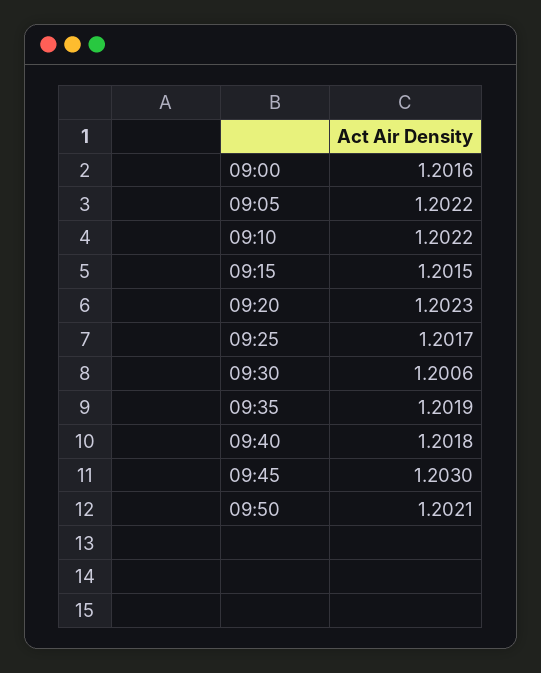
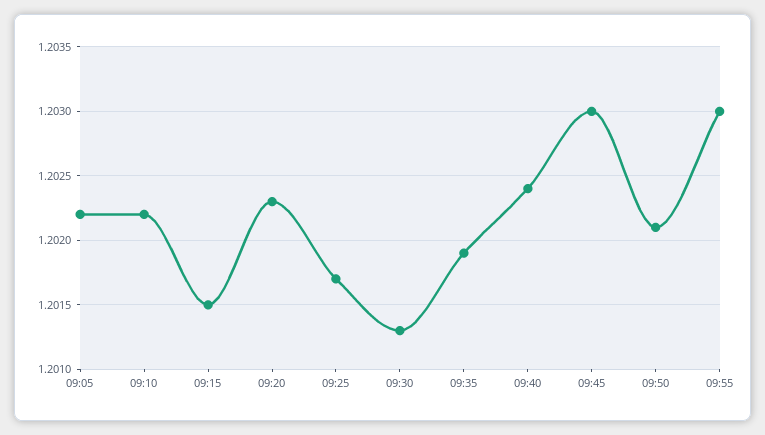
09:00: 1.2016 -> none
09:30: 1.2006 -> 1.2013
09:40: 1.2018 -> 1.2024
09:55: none -> 1.203

